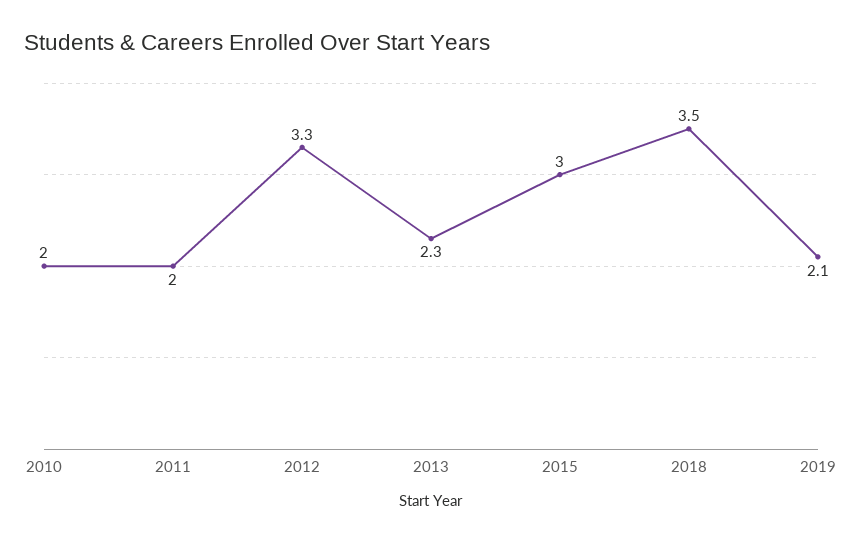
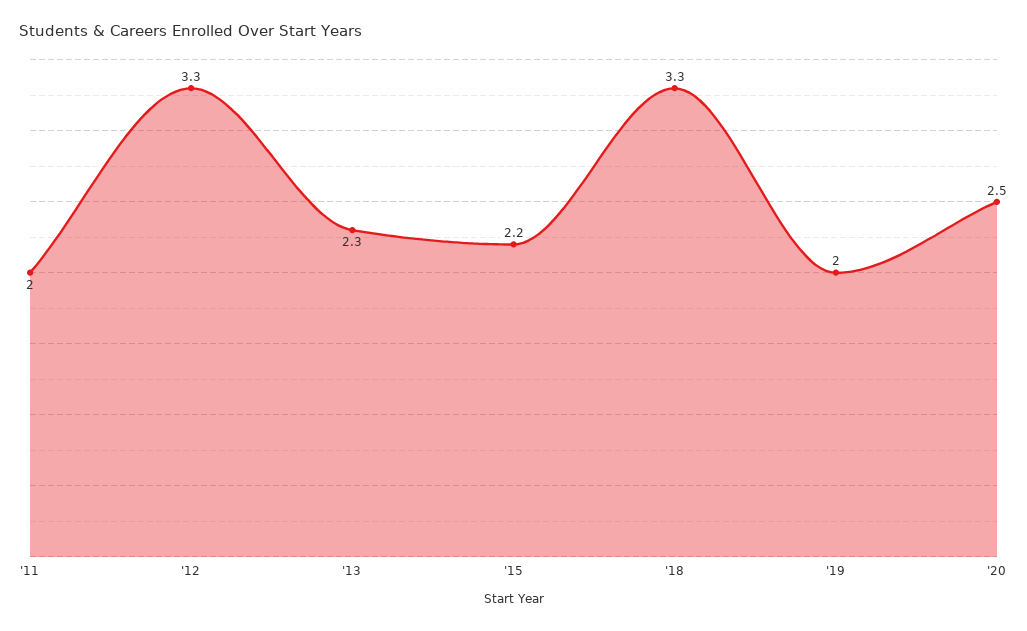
2010: 2 -> none
2015: 3 -> 2.2
2018: 3.5 -> 3.3
2019: 2.1 -> 2
'20: none -> 2.5

